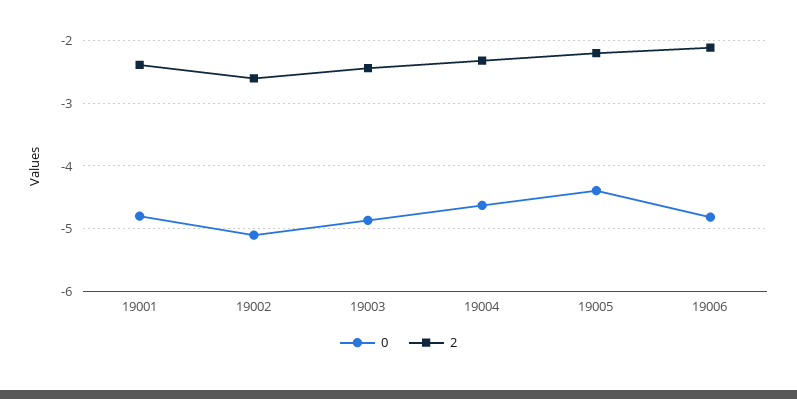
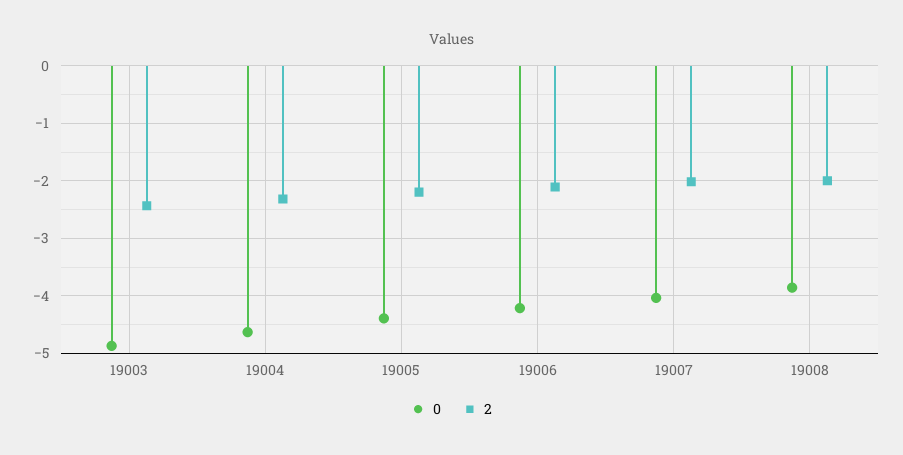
0, 19001: -4.8 -> none
2, 19001: -2.4 -> none
0, 19002: -5.1 -> none
2, 19002: -2.6 -> none
0, 19006: -4.8 -> -4.2
0, 19007: none -> -4
2, 19007: none -> -2
0, 19008: none -> -3.8
2, 19008: none -> -2

